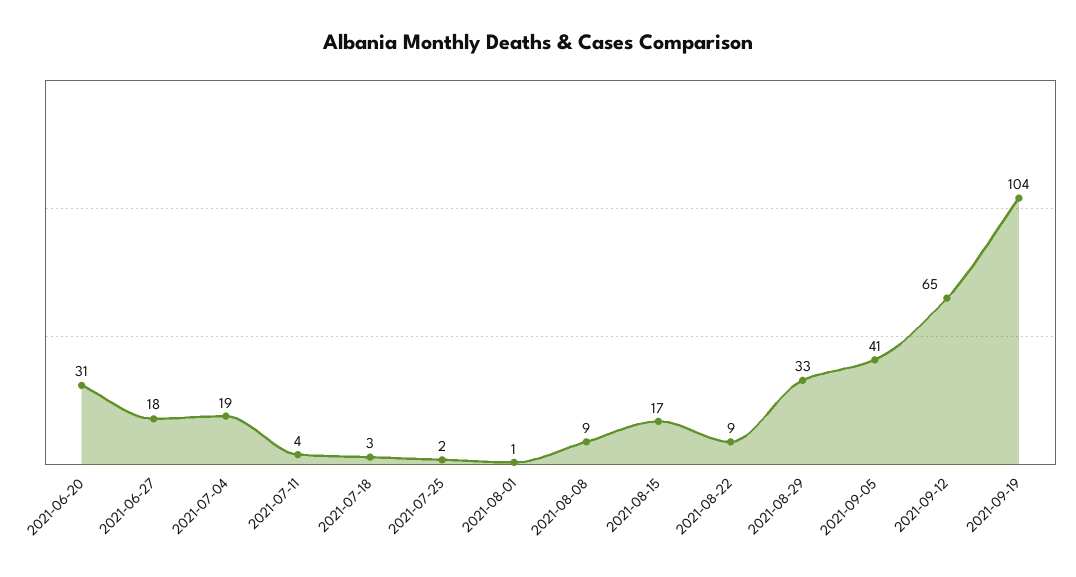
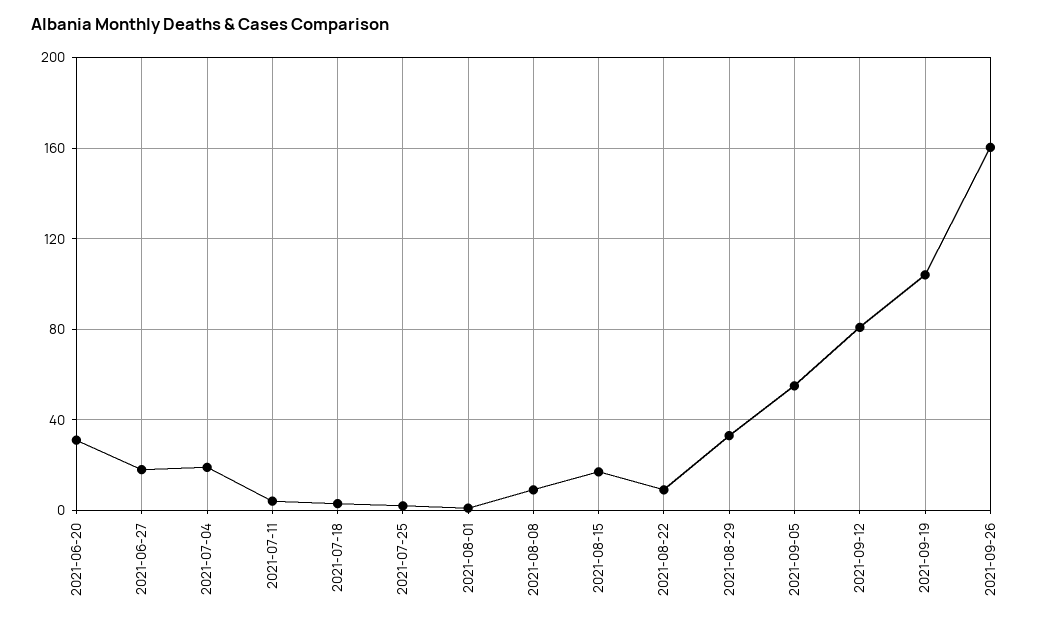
2021-09-05: 41 -> 55
2021-09-12: 65 -> 80
2021-09-26: none -> 160

